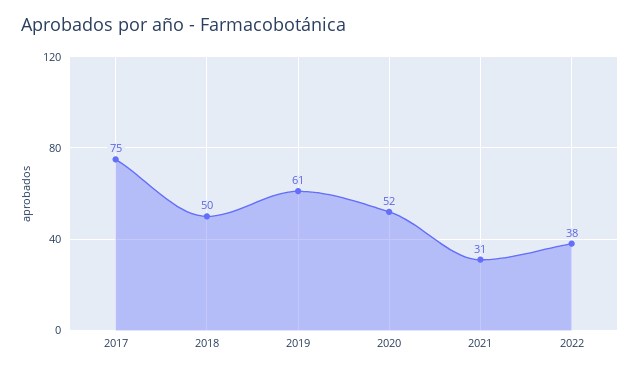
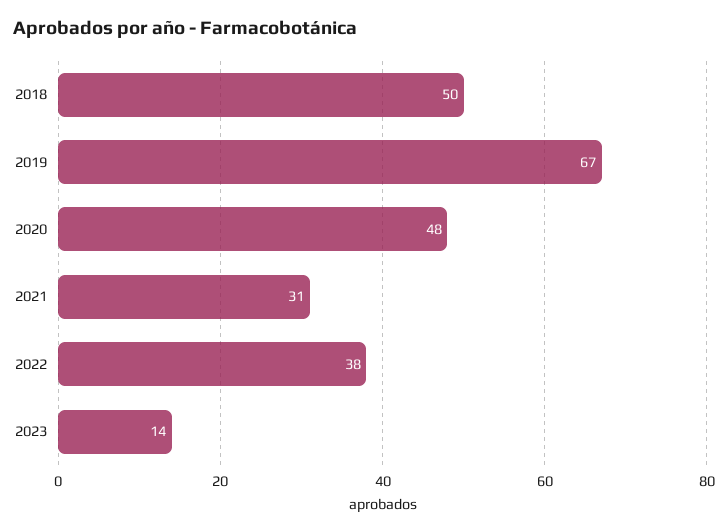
2017: 75 -> none
2019: 61 -> 67
2020: 52 -> 48
2023: none -> 14

